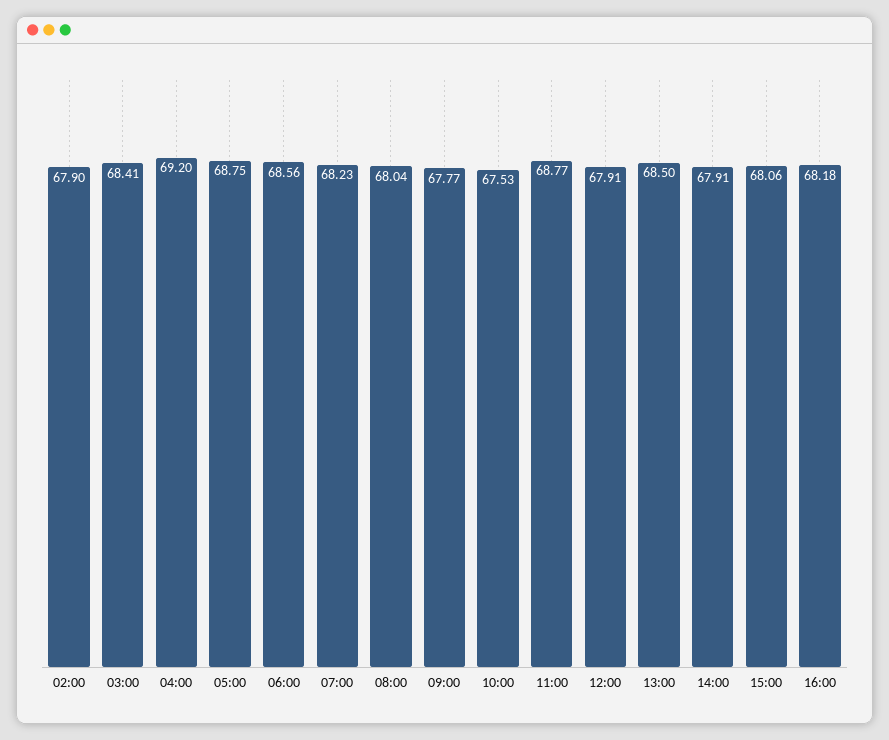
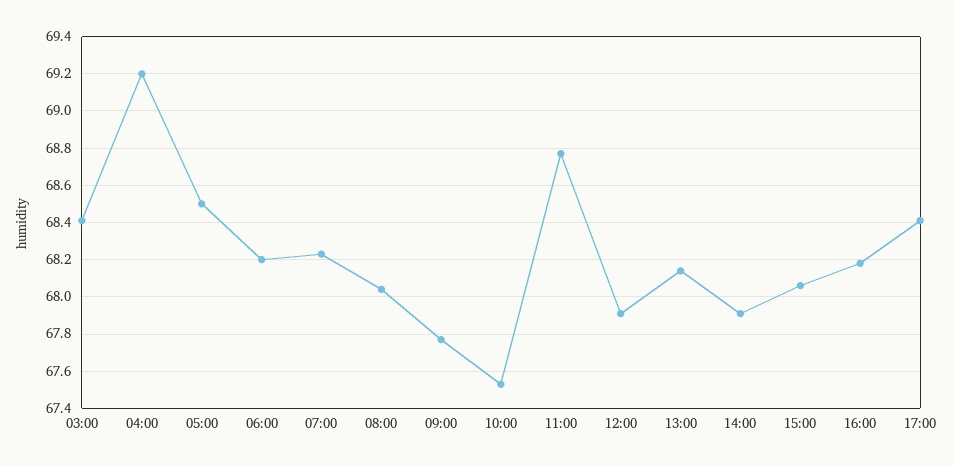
02:00: 67.9 -> none
05:00: 68.75 -> 68.5
06:00: 68.56 -> 68.2
13:00: 68.5 -> 68.15
17:00: none -> 68.4

